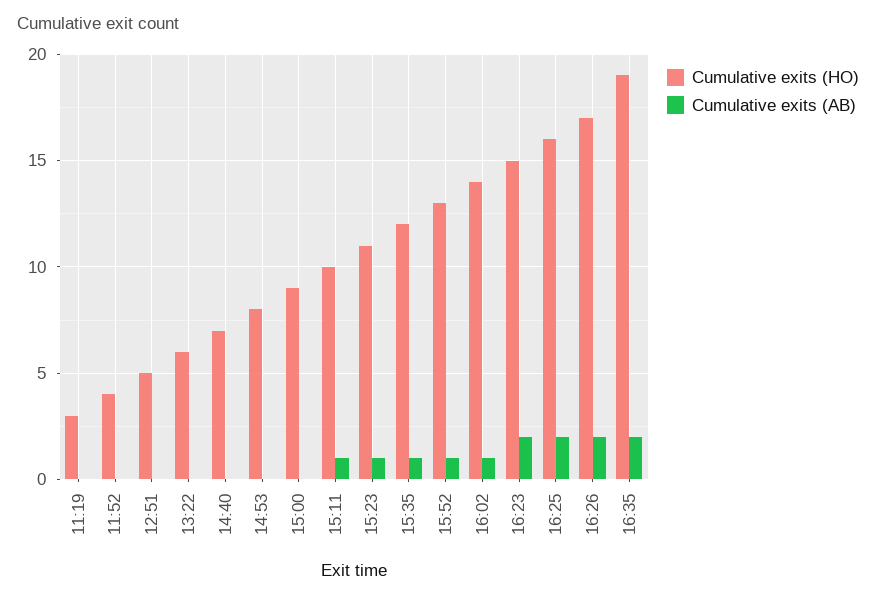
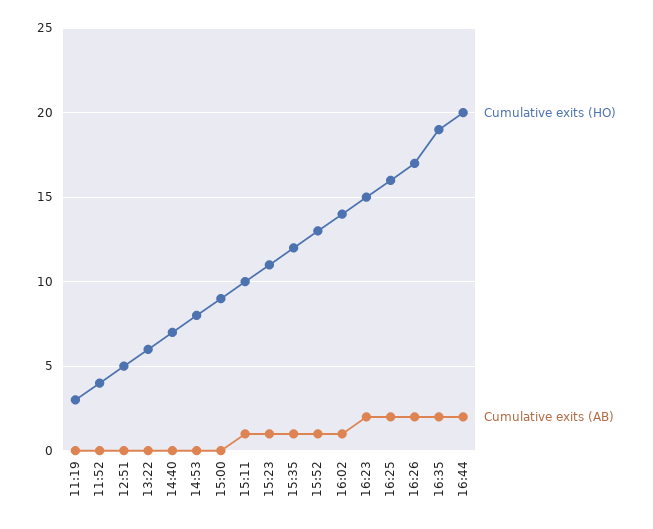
Cumulative exits (HO), 16:44: none -> 20
Cumulative exits (AB), 16:44: none -> 2

